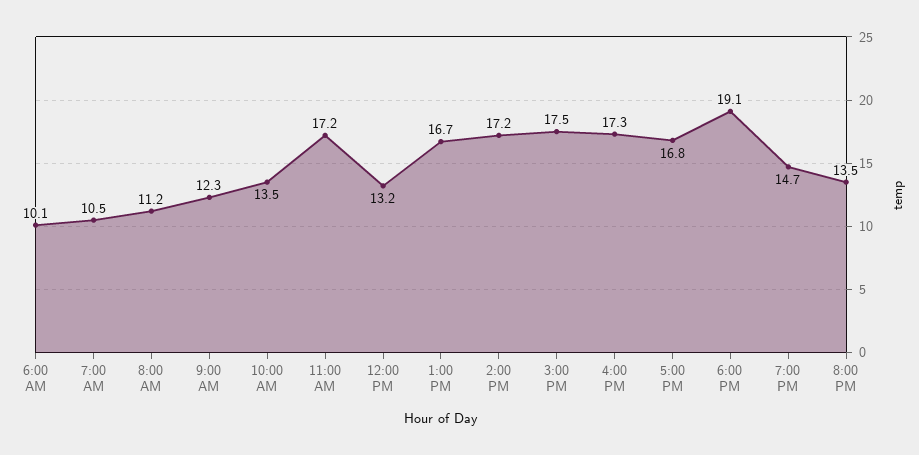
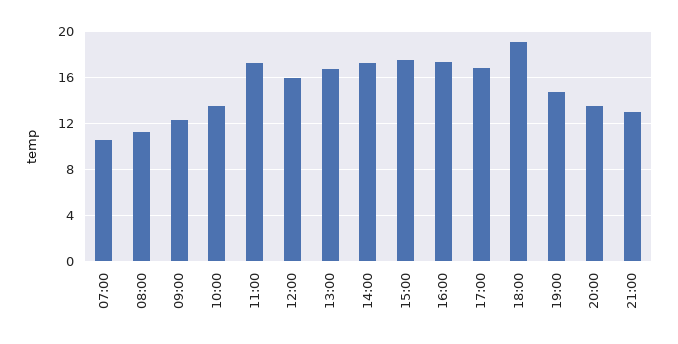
6:00 AM: 10.1 -> none
12:00 PM: 13.2 -> 16
21:00: none -> 13

